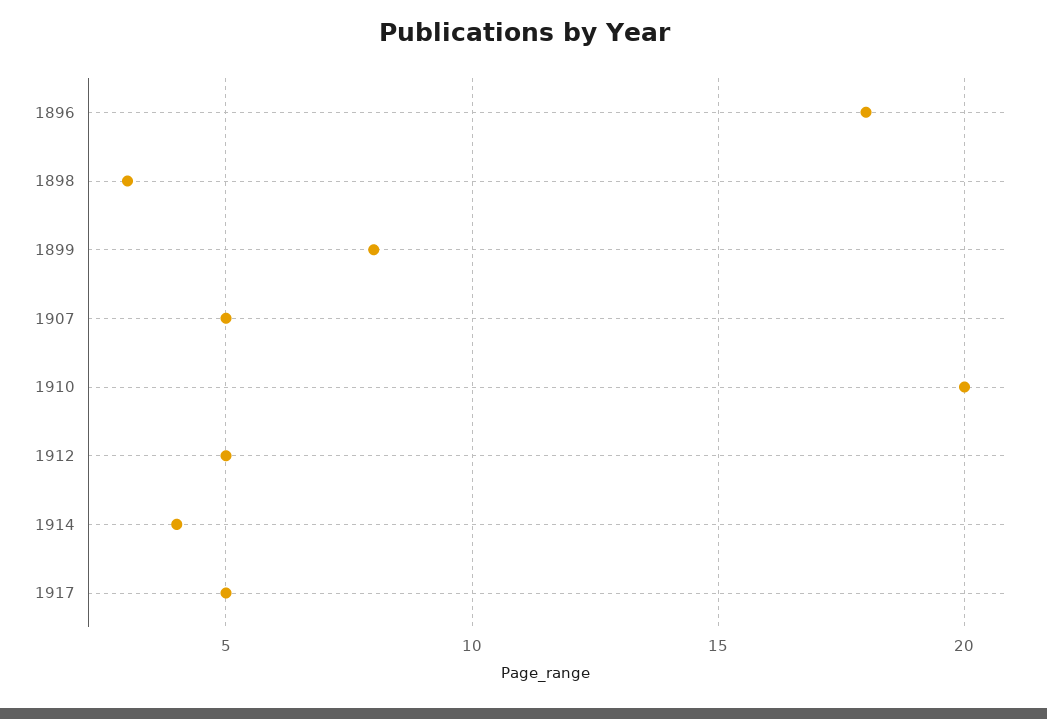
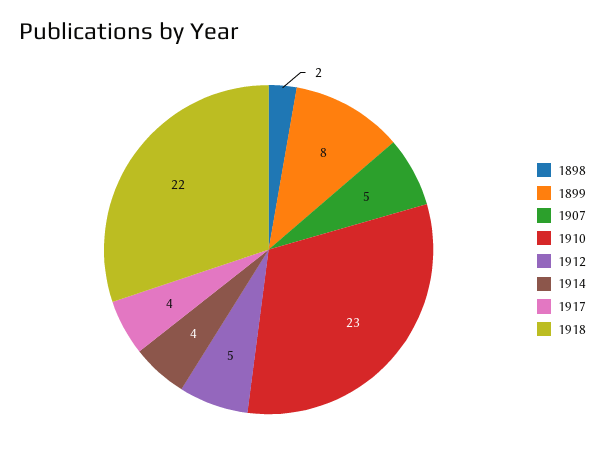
1896: 18 -> none
1898: 3 -> 2
1910: 20 -> 23
1917: 5 -> 4
1918: none -> 22

